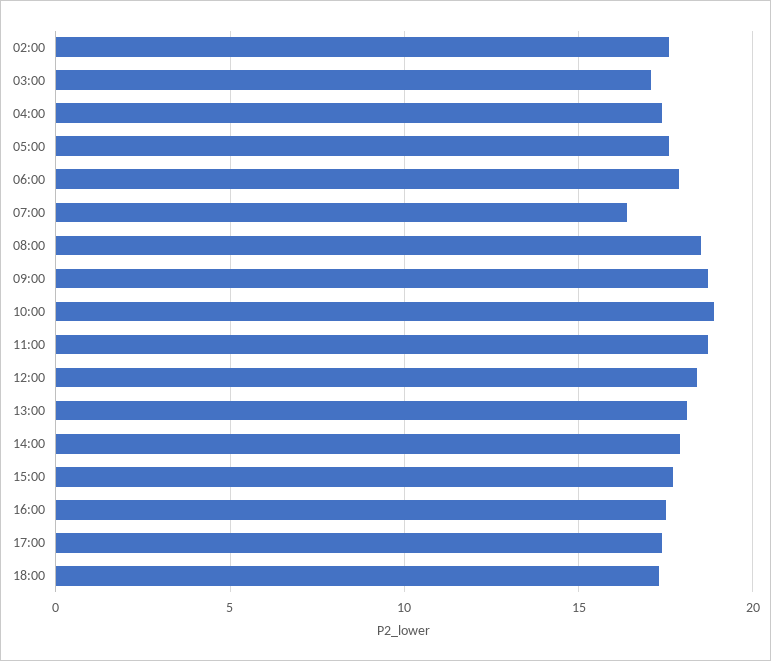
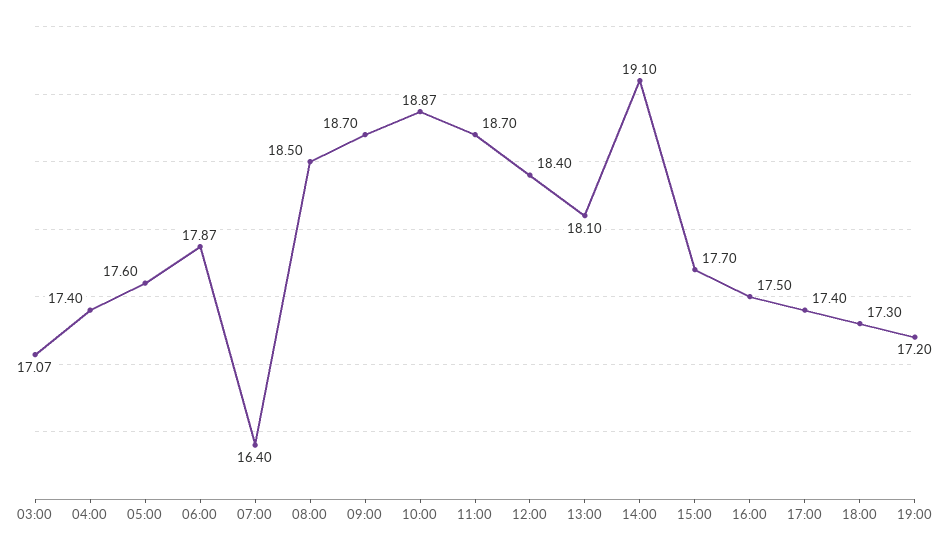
02:00: 17.5 -> none
14:00: 18 -> 19.1
19:00: none -> 17.2

